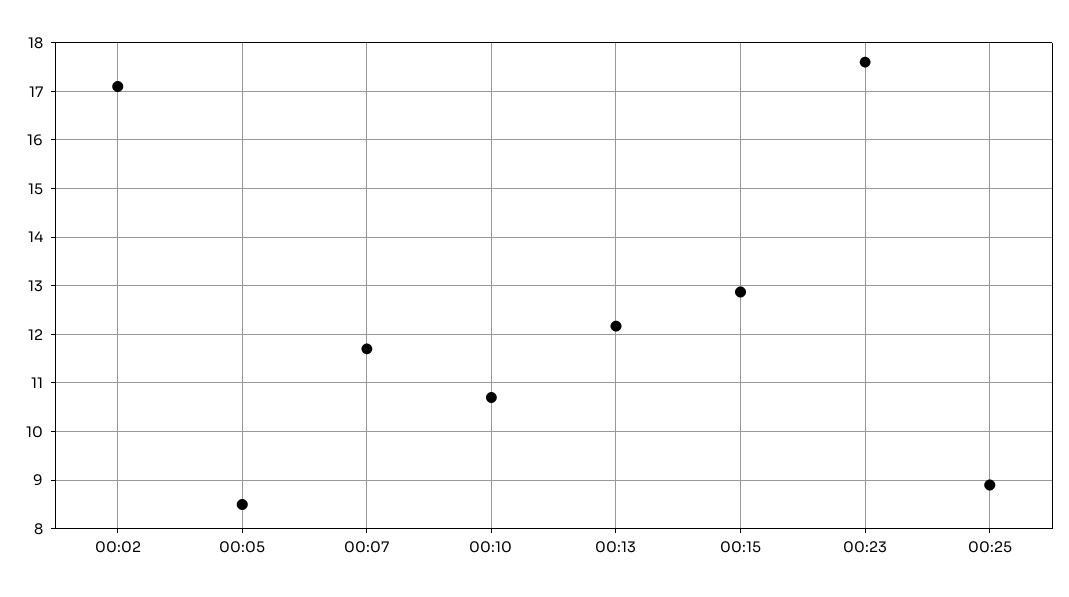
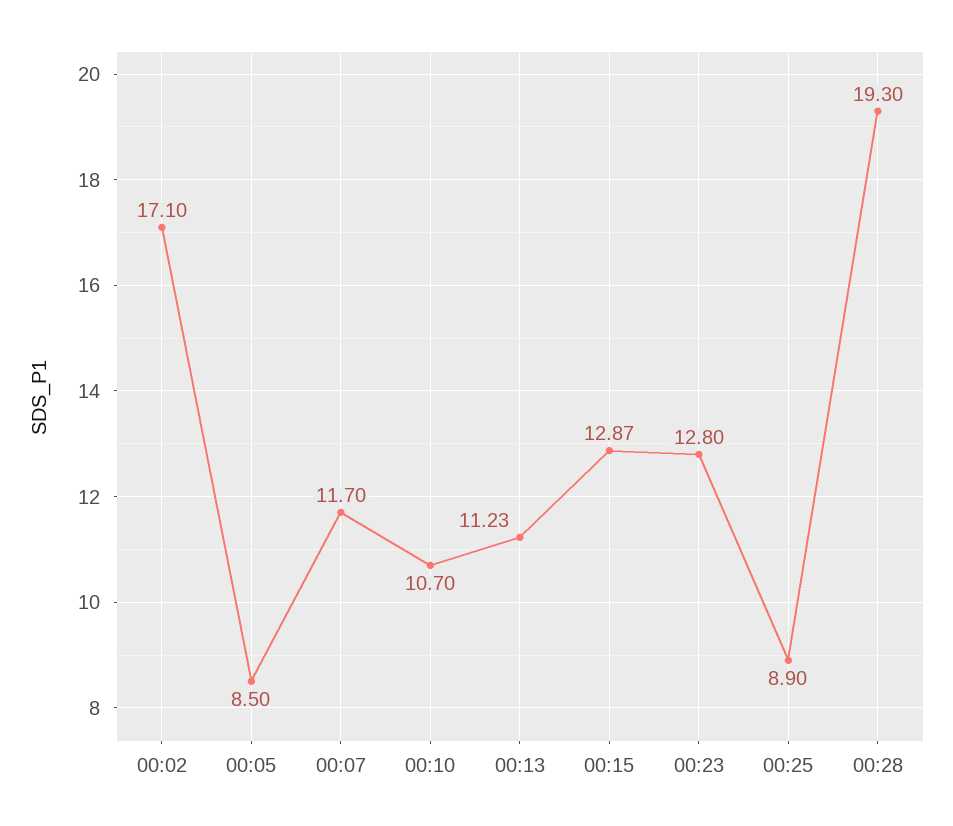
00:13: 12.2 -> 11.23
00:23: 17.6 -> 12.8
00:28: none -> 19.3

